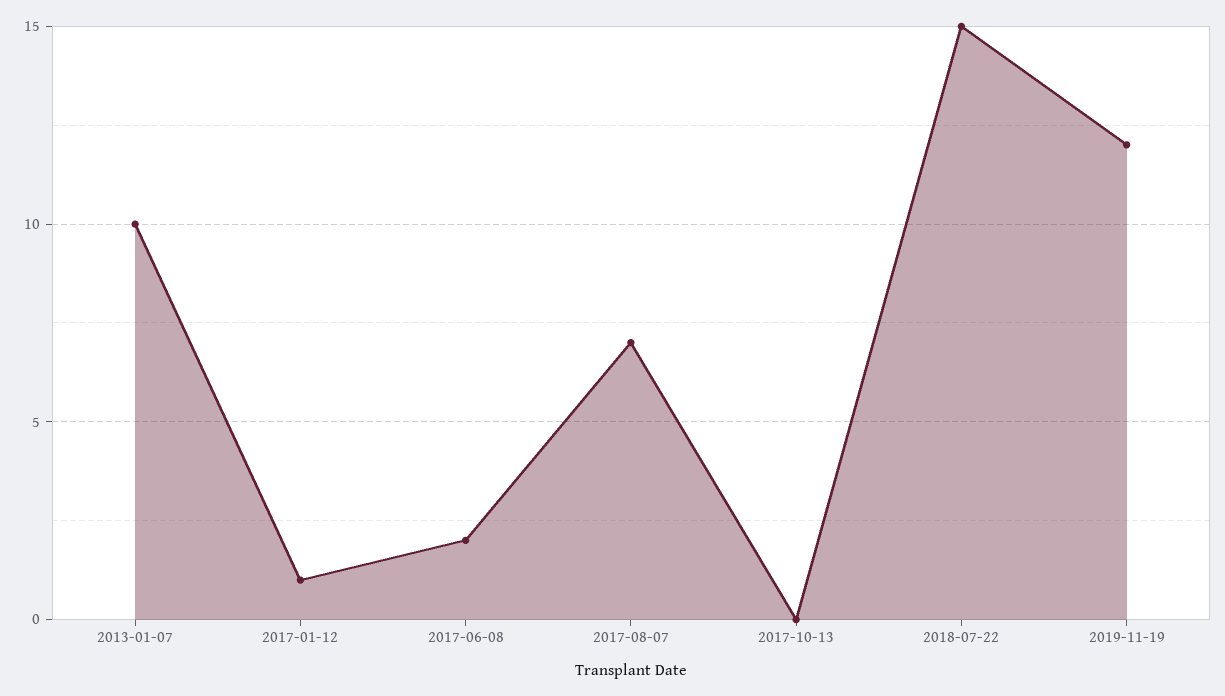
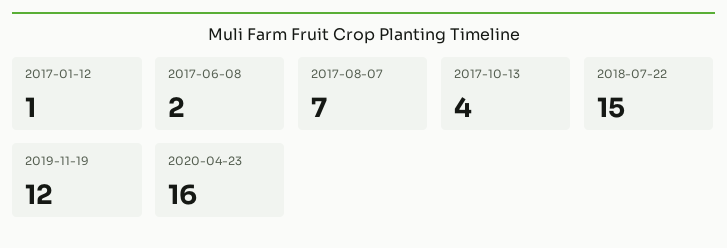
2013-01-07: 10 -> none
2017-10-13: 0 -> 4
2020-04-23: none -> 16

